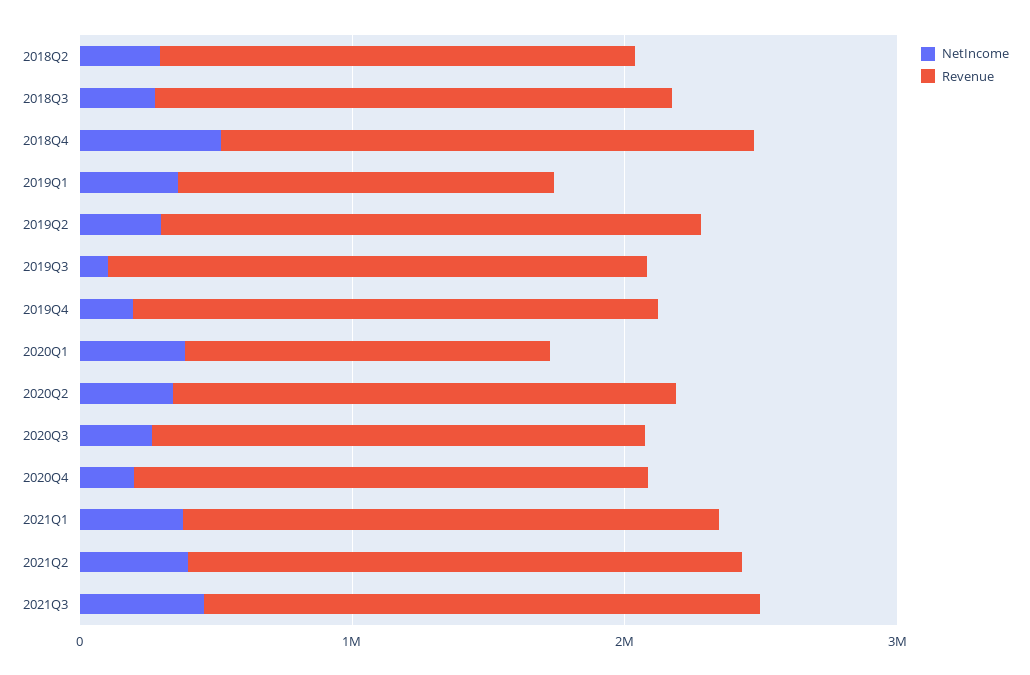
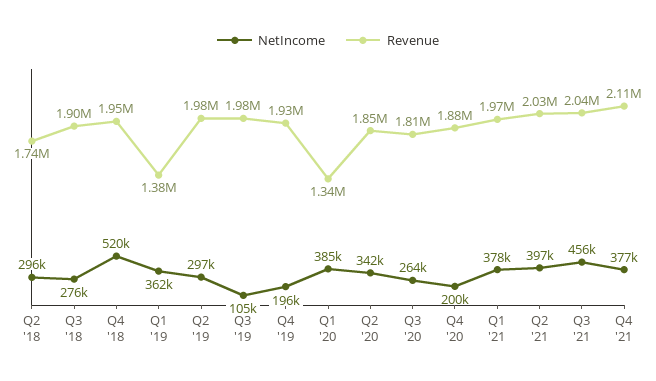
NetIncome, Q4 '21: none -> 377000
Revenue, Q4 '21: none -> 2110000

